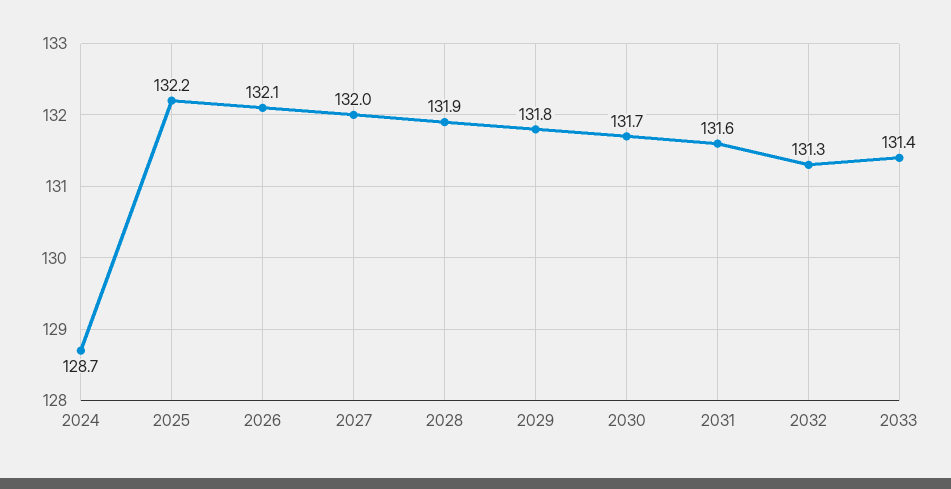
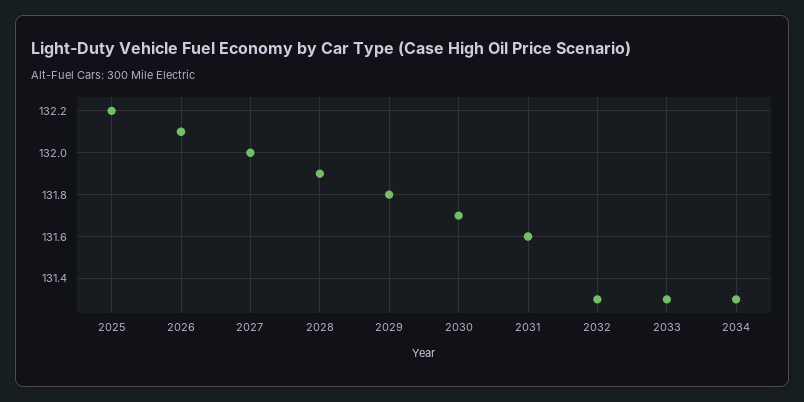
2024: 128.7 -> none
2033: 131.4 -> 131.3
2034: none -> 131.3

